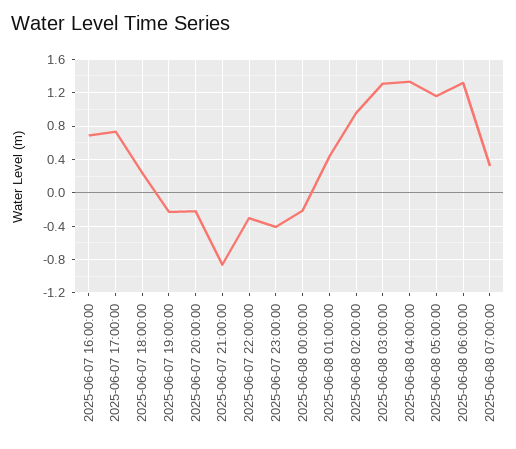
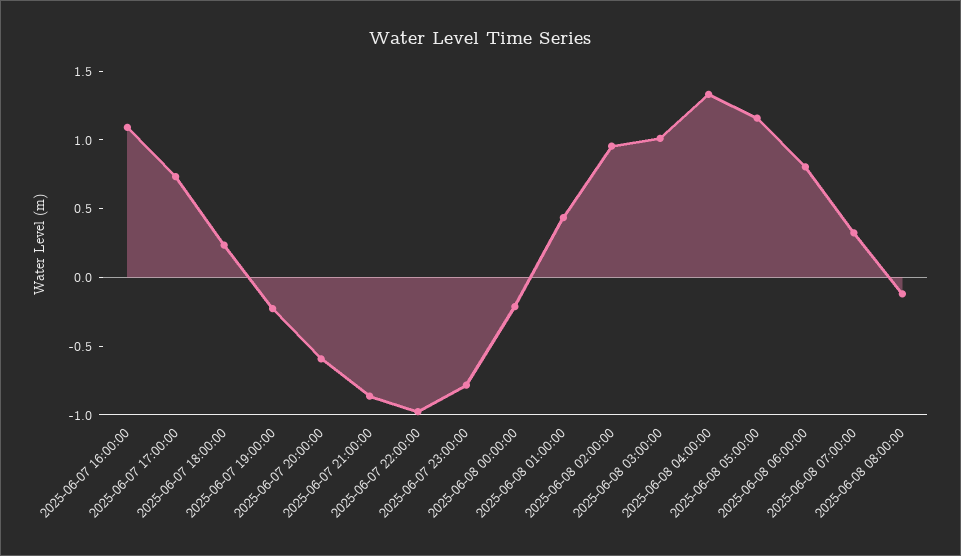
2025-06-07 16:00:00: 0.7 -> 1.1
2025-06-07 20:00:00: -0.2 -> -0.6
2025-06-07 22:00:00: -0.3 -> -1
2025-06-07 23:00:00: -0.4 -> -0.8
2025-06-08 03:00:00: 1.3 -> 1
2025-06-08 06:00:00: 1.3 -> 0.8
2025-06-08 08:00:00: none -> -0.1

